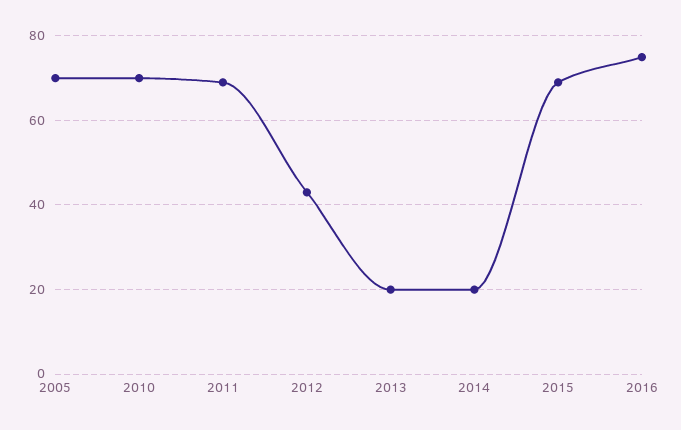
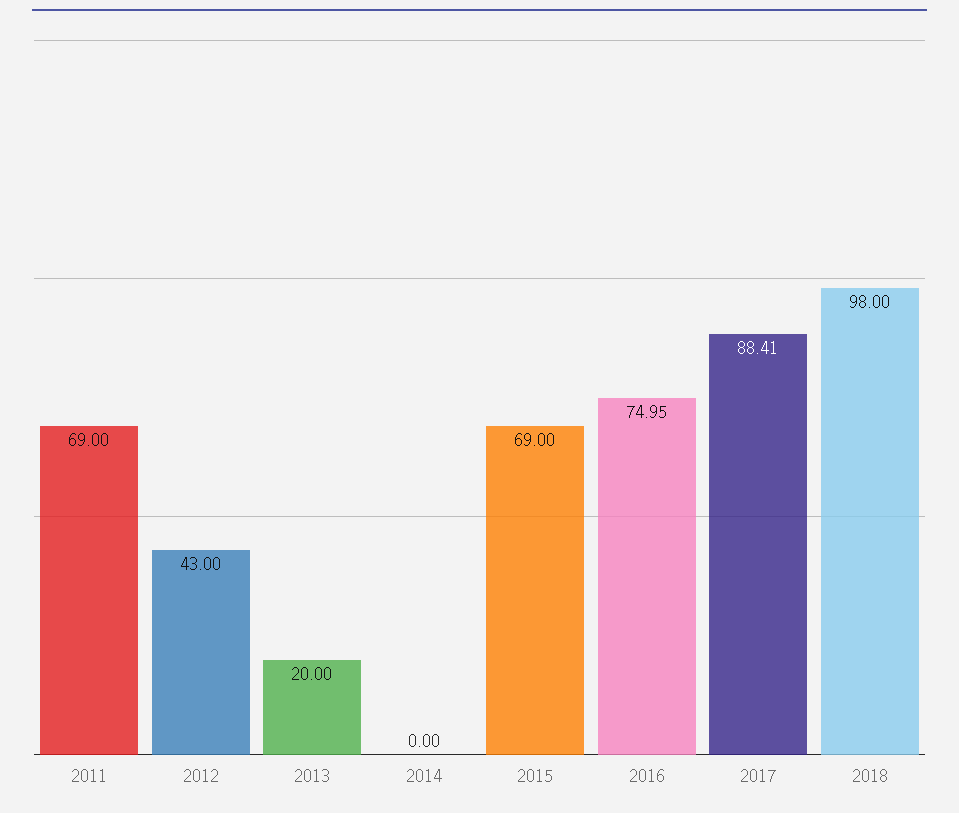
2005: 70 -> none
2010: 70 -> none
2014: 20 -> 0
2017: none -> 88.41
2018: none -> 98

